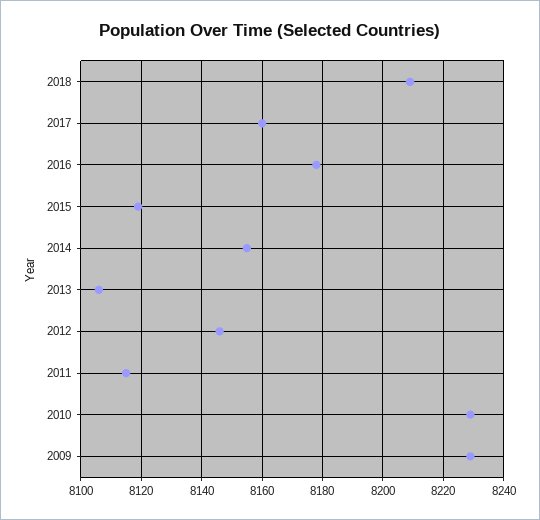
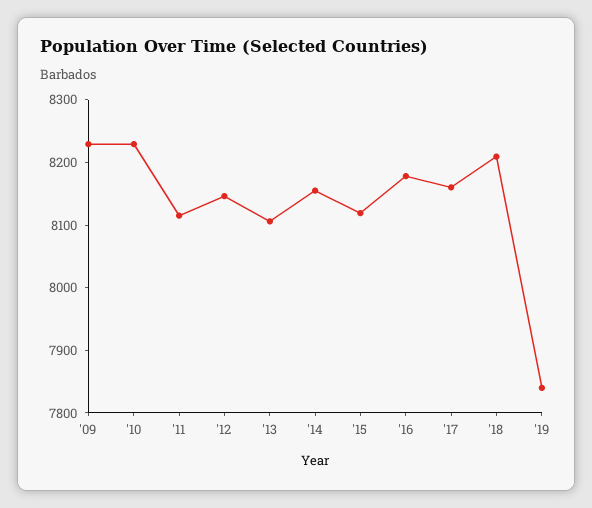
'19: none -> 7840

